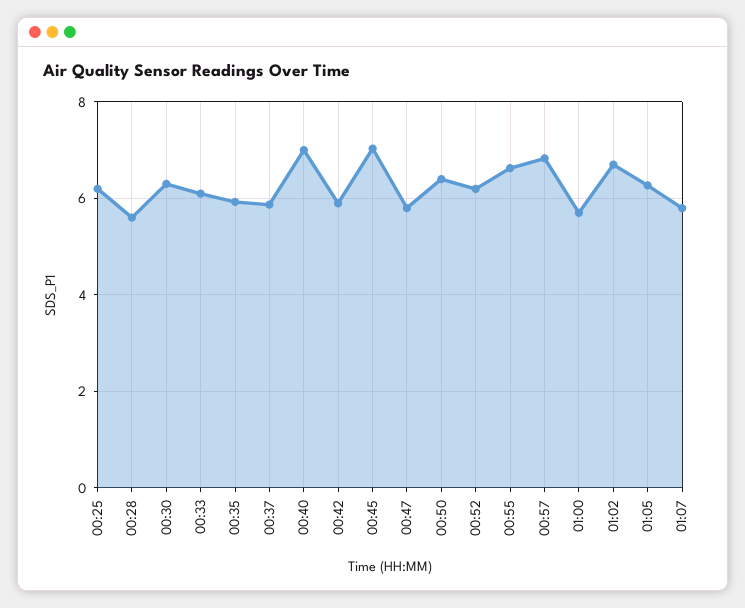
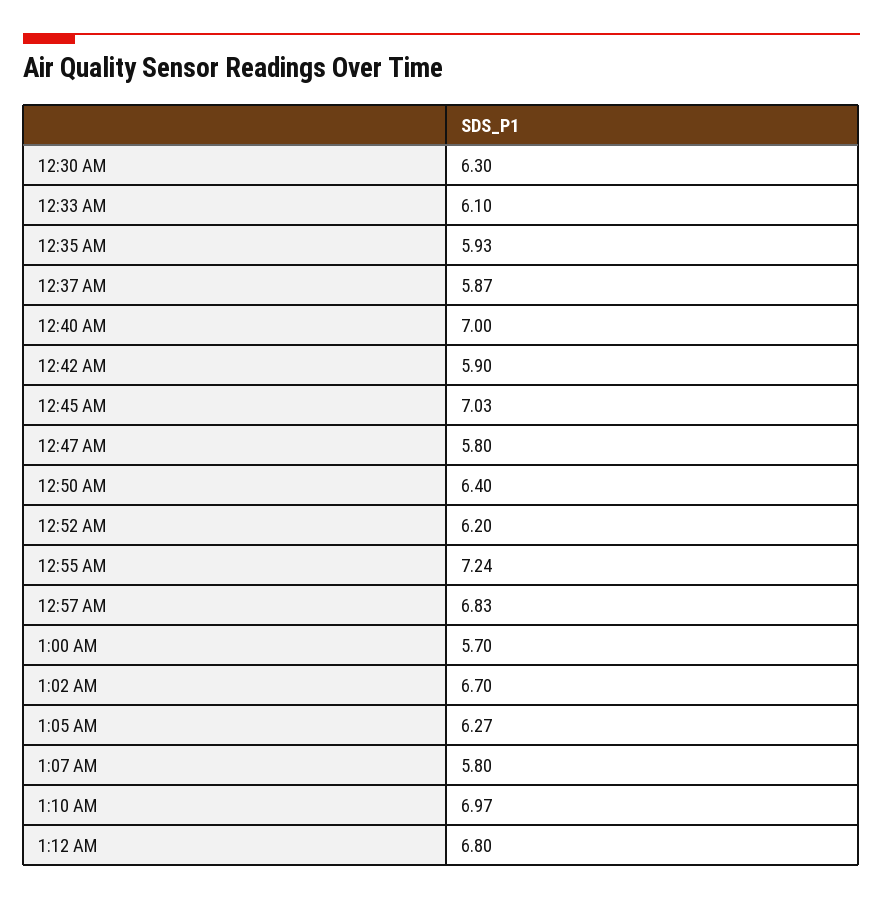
00:25: 6.2 -> none
00:28: 5.6 -> none
00:55: 6.6 -> 7.24
1:10 AM: none -> 6.97
1:12 AM: none -> 6.8

